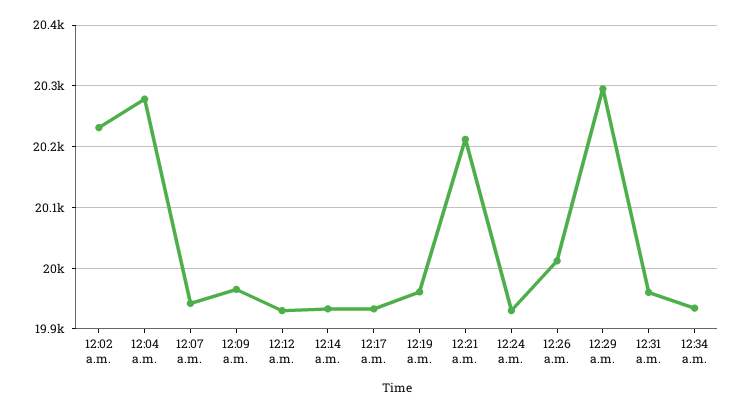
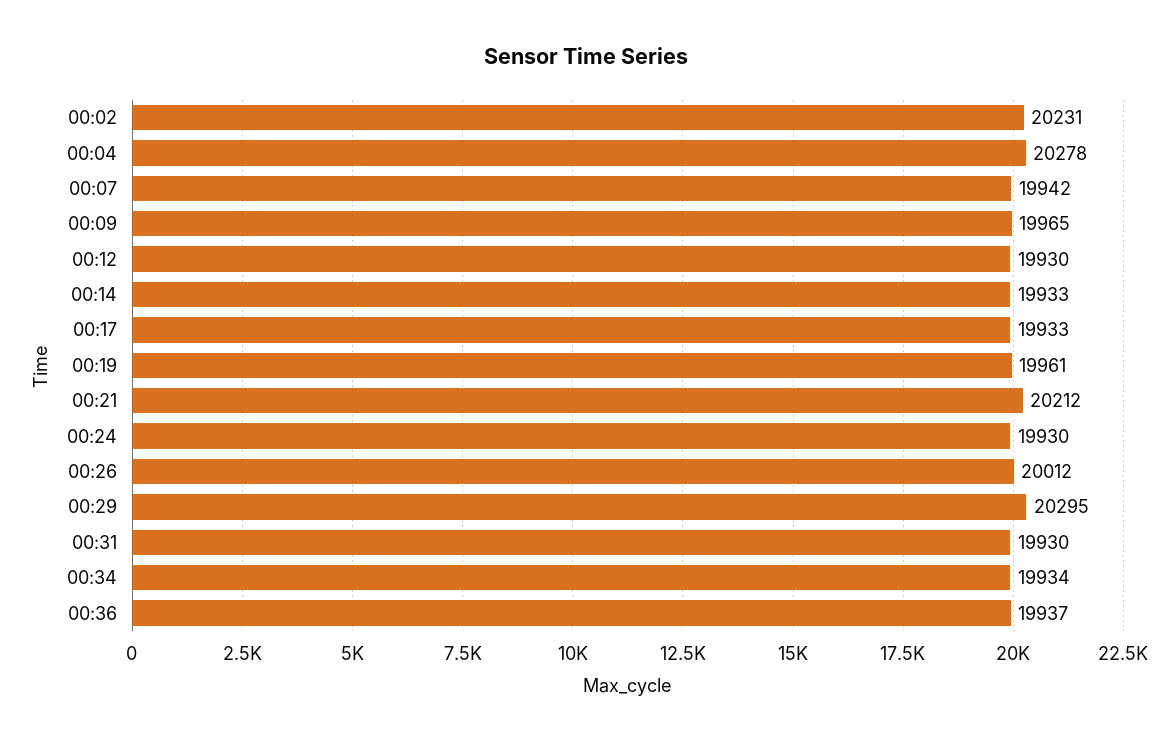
12:31 a.m.: 19960 -> 19930
00:36: none -> 19937

